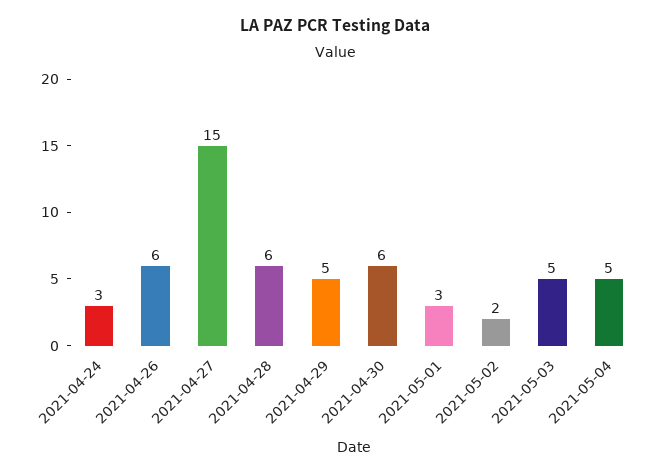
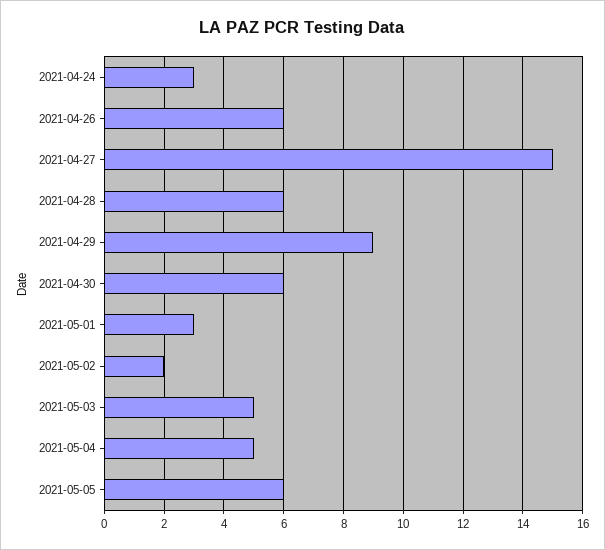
2021-04-29: 5 -> 9
2021-05-05: none -> 6

